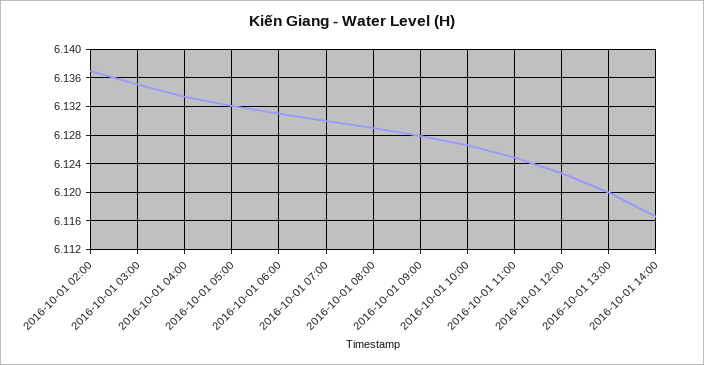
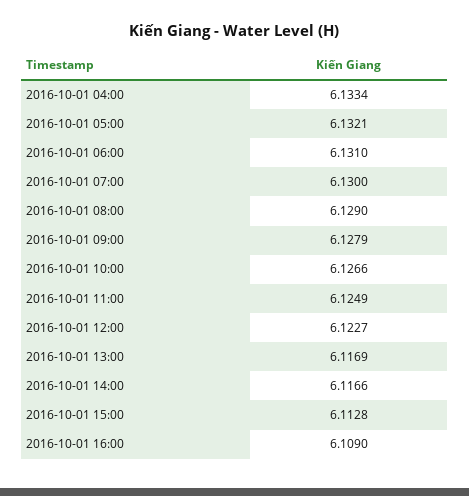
2016-10-01 02:00: 6.137 -> none
2016-10-01 03:00: 6.135 -> none
2016-10-01 13:00: 6.12 -> 6.1169
2016-10-01 15:00: none -> 6.1128
2016-10-01 16:00: none -> 6.109

